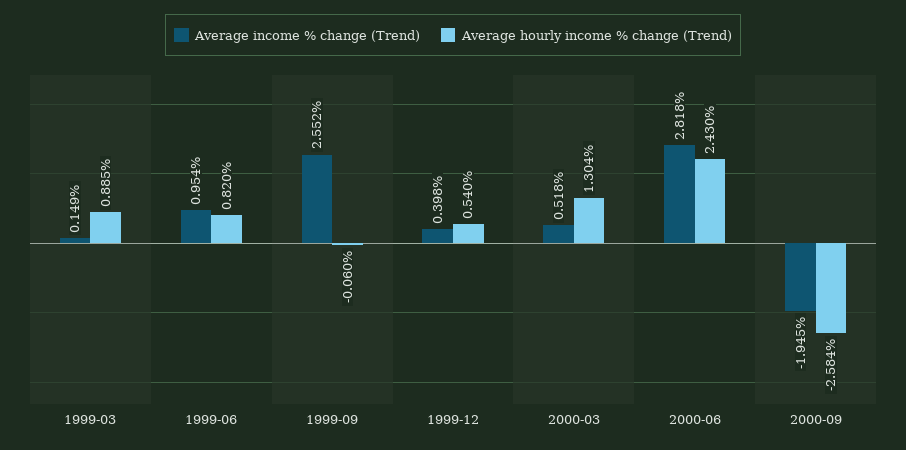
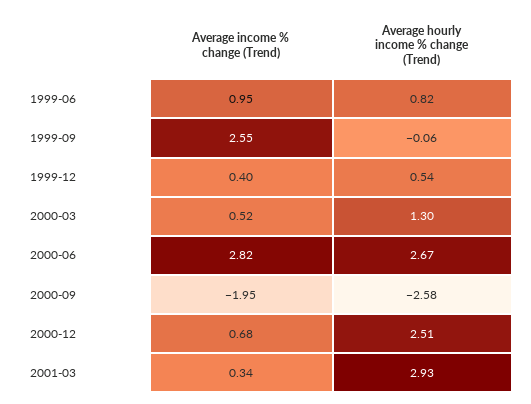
Average income % change (Trend), 1999-03: 0.149 -> none
Average hourly income % change (Trend), 1999-03: 0.885 -> none
Average hourly income % change (Trend), 2000-06: 2.43 -> 2.67
Average income % change (Trend), 2000-12: none -> 0.68
Average hourly income % change (Trend), 2000-12: none -> 2.51
Average income % change (Trend), 2001-03: none -> 0.34
Average hourly income % change (Trend), 2001-03: none -> 2.93

